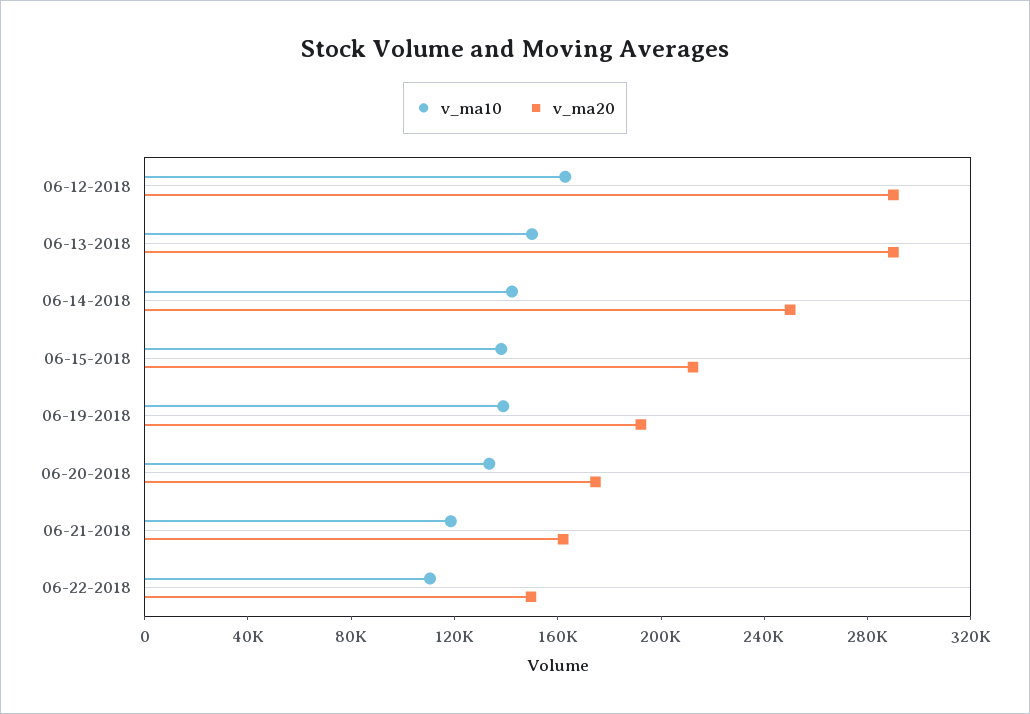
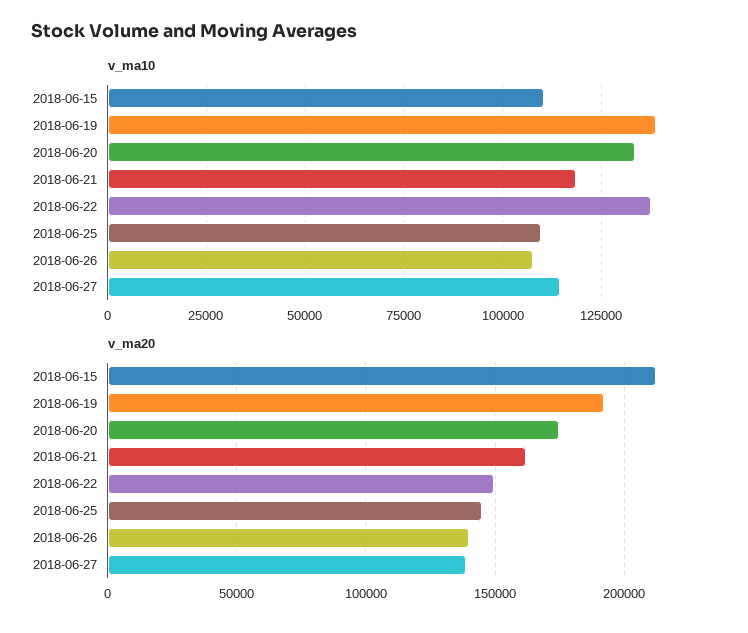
v_ma10, 06-12-2018: 160000 -> none
v_ma20, 06-12-2018: 290000 -> none
v_ma10, 06-13-2018: 150000 -> none
v_ma20, 06-13-2018: 290000 -> none
v_ma10, 06-14-2018: 140000 -> none
v_ma20, 06-14-2018: 250000 -> none
v_ma10, 06-15-2018: 140000 -> 110000
v_ma10, 06-22-2018: 110000 -> 137500
v_ma10, 2018-06-25: none -> 110000
v_ma10, 2018-06-26: none -> 107500
v_ma10, 2018-06-27: none -> 115000
v_ma20, 2018-06-25: none -> 145000
v_ma20, 2018-06-26: none -> 140000
v_ma20, 2018-06-27: none -> 140000

